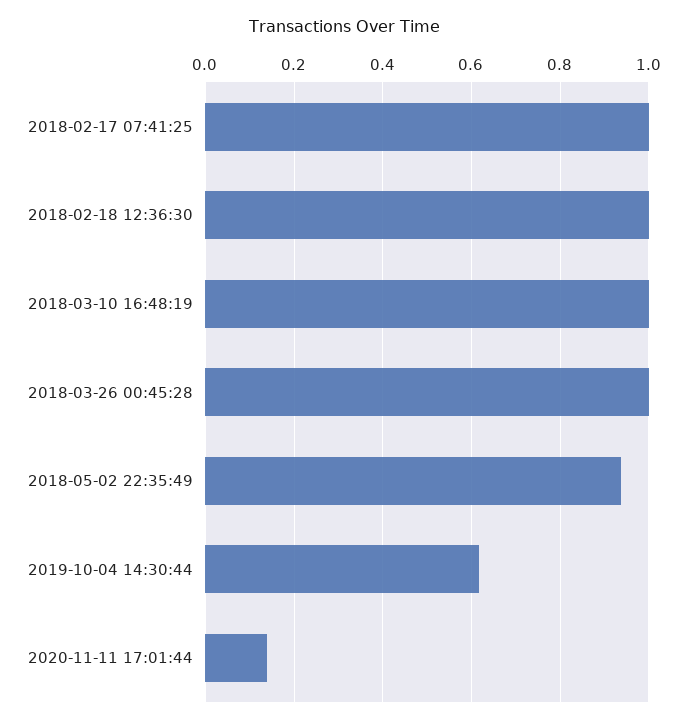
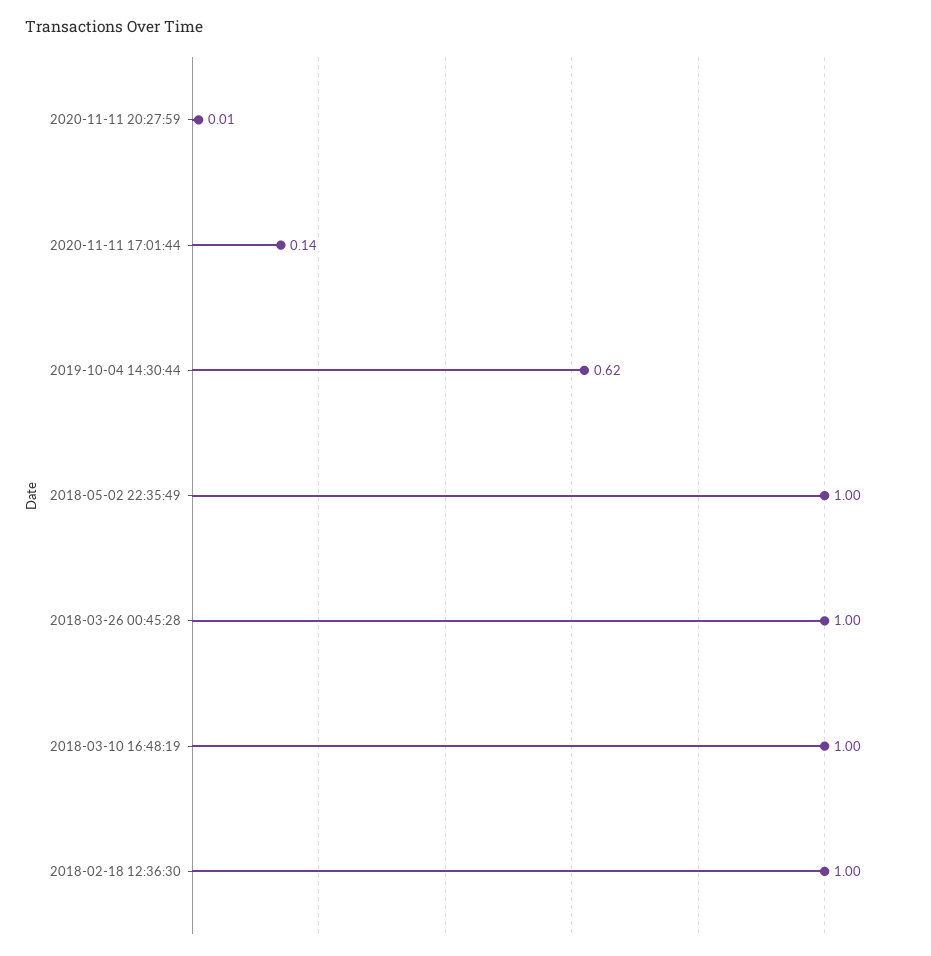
2018-02-17 07:41:25: 1 -> none
2018-05-02 22:35:49: 0.94 -> 1
2020-11-11 20:27:59: none -> 0.01

